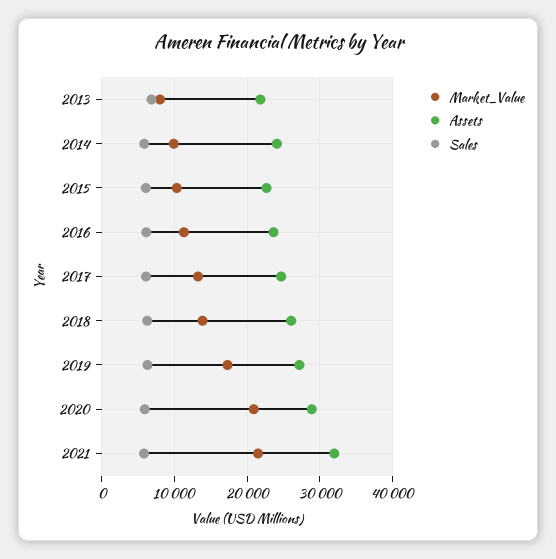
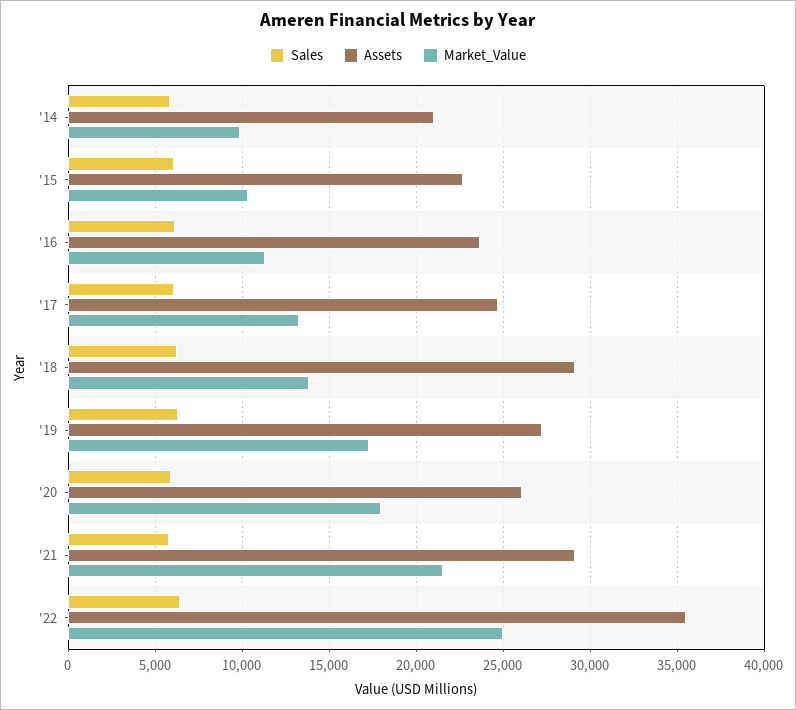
Market_Value, 2013: 8000 -> none
Assets, 2013: 22000 -> none
Sales, 2013: 7000 -> none
Assets, 2014: 24000 -> 21000
Assets, 2018: 26000 -> 29000
Market_Value, 2020: 21000 -> 18000
Assets, 2020: 29000 -> 26000
Assets, 2021: 32000 -> 29000
Sales, '22: none -> 6500
Assets, '22: none -> 35500
Market_Value, '22: none -> 25000

